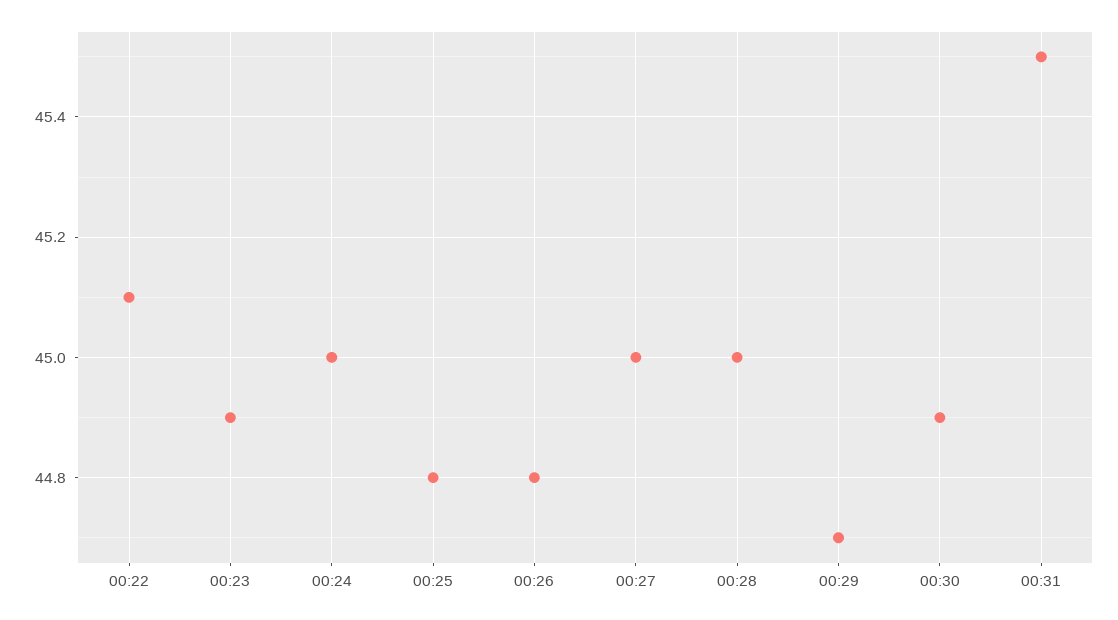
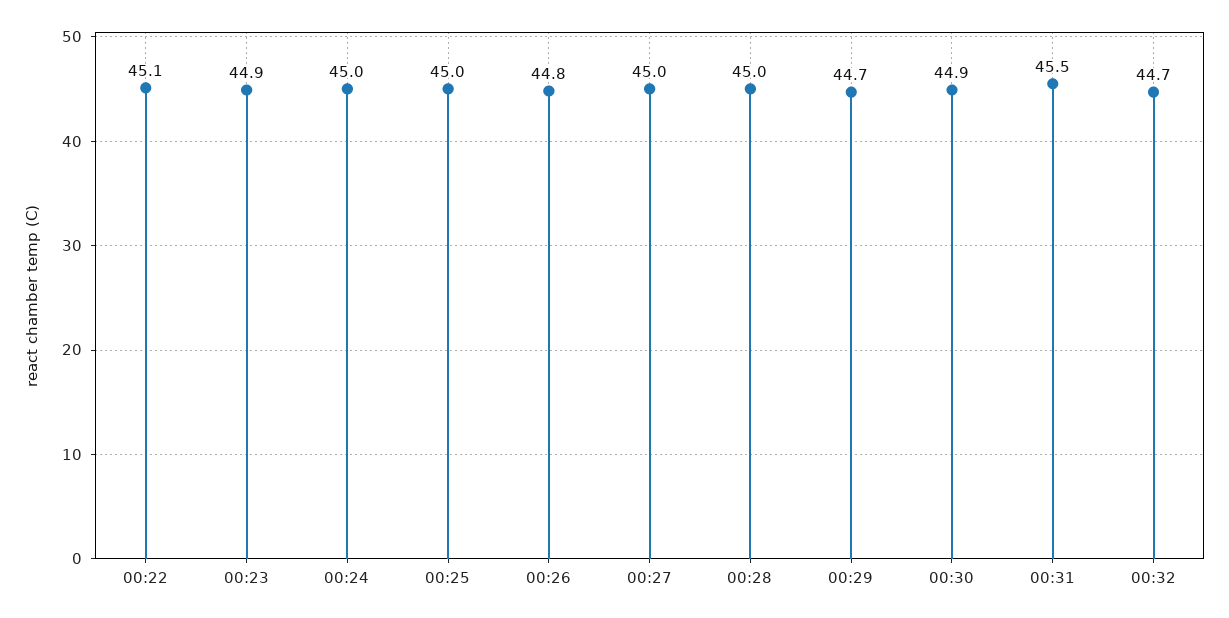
00:25: 44.8 -> 45
00:32: none -> 44.7

